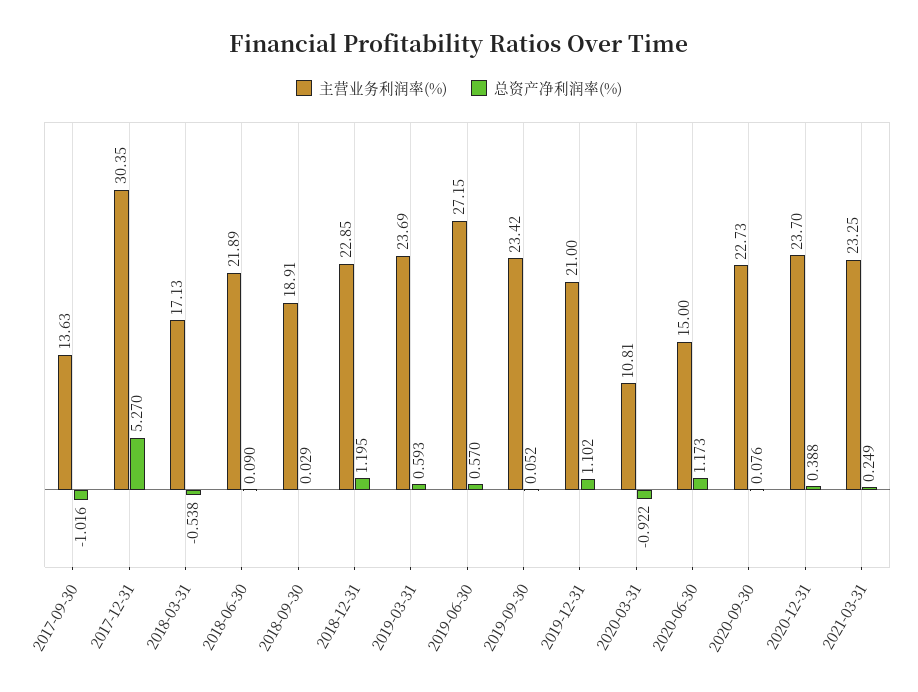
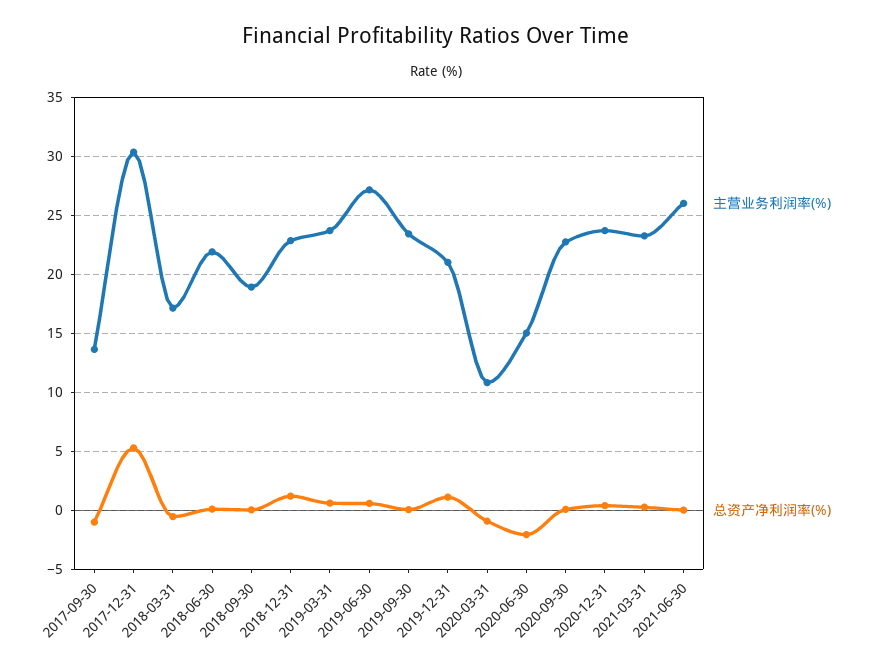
总资产净利润率(%), 2020-06-30: 1.173 -> -2
主营业务利润率(%), 2021-06-30: none -> 26
总资产净利润率(%), 2021-06-30: none -> 0

